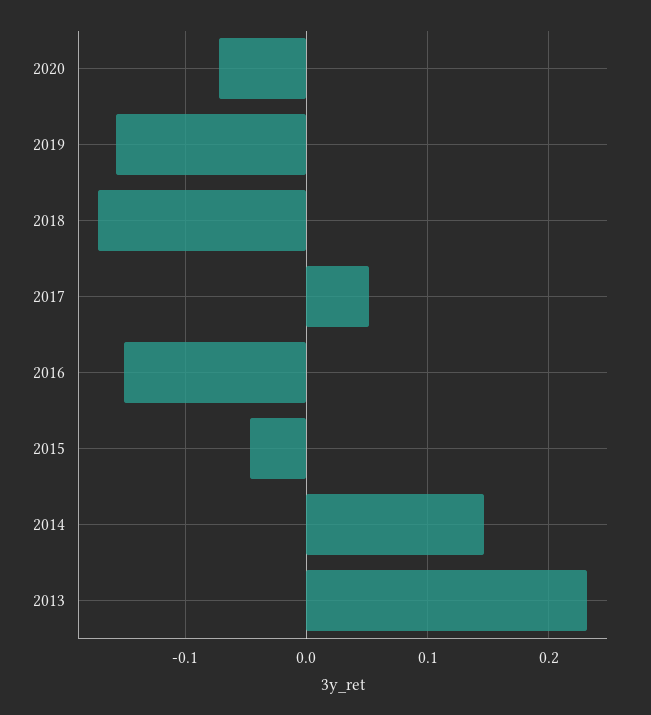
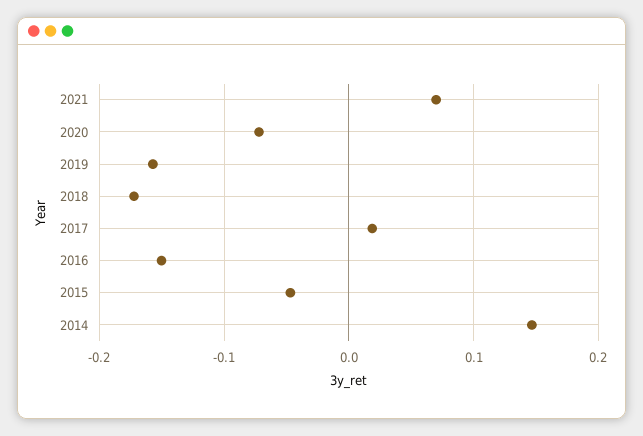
2017: 0.05 -> 0.02
2013: 0.23 -> none
2021: none -> 0.07

